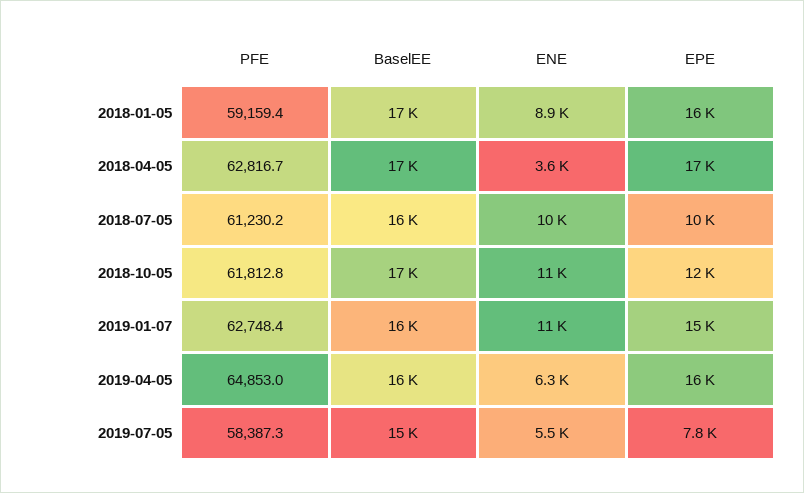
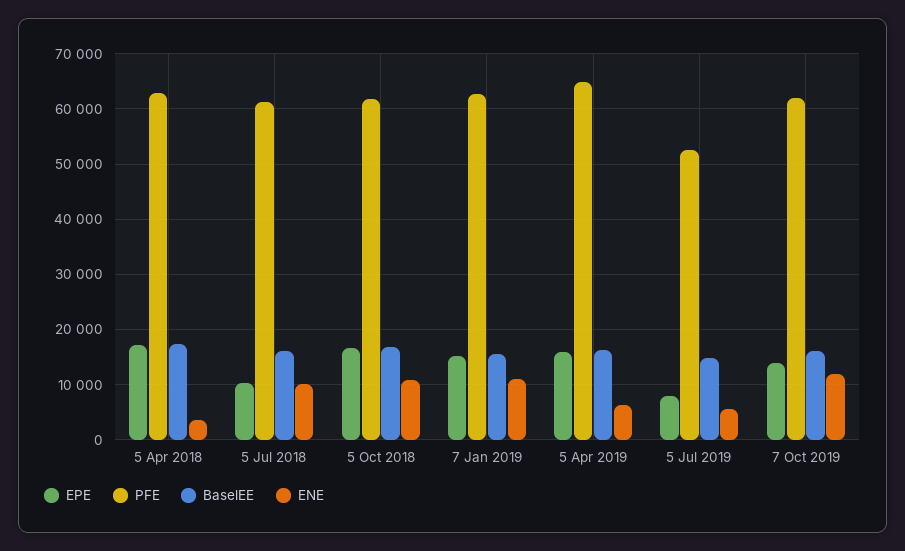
PFE, 2018-01-05: 59159.4 -> none
BaselEE, 2018-01-05: 17000 -> none
ENE, 2018-01-05: 8900 -> none
EPE, 2018-01-05: 16000 -> none
EPE, 2018-10-05: 12000 -> 16000
PFE, 2019-07-05: 58387.3 -> 52000
EPE, 7 Oct 2019: none -> 14000
PFE, 7 Oct 2019: none -> 62000
BaselEE, 7 Oct 2019: none -> 16000
ENE, 7 Oct 2019: none -> 12000

